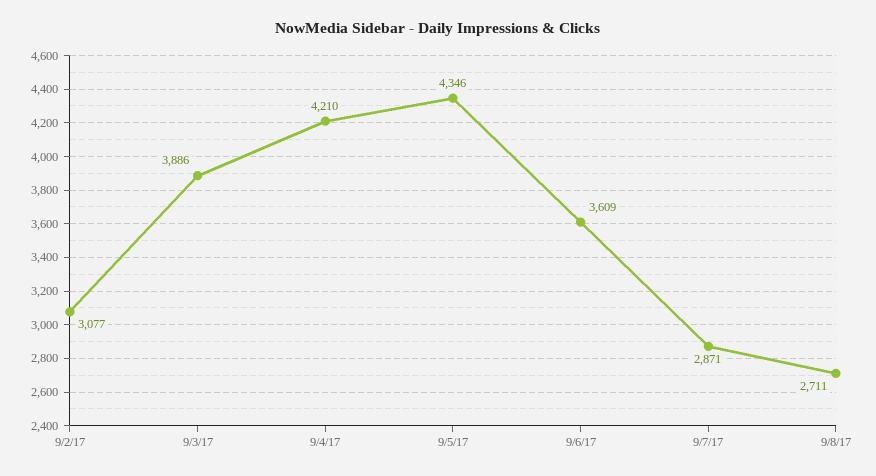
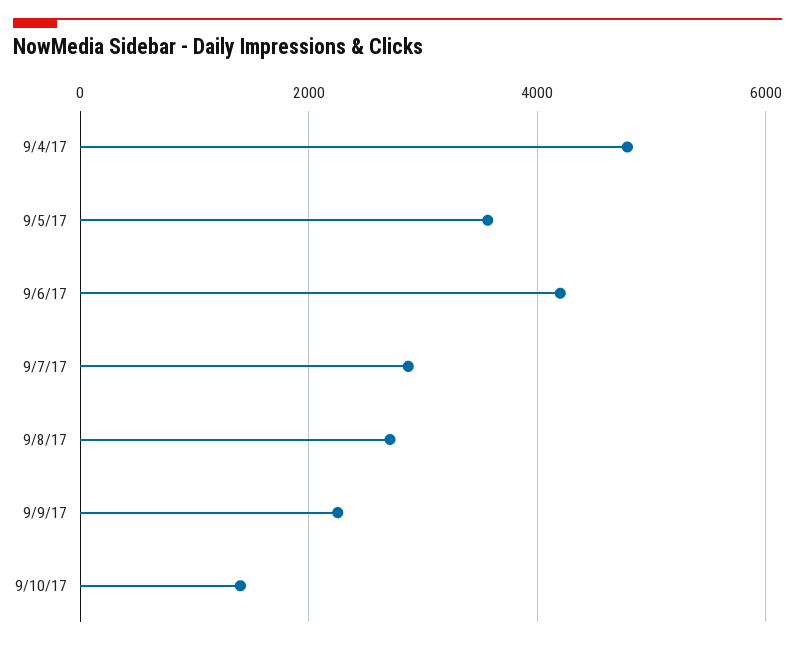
9/2/17: 3077 -> none
9/3/17: 3886 -> none
9/4/17: 4210 -> 4800
9/5/17: 4346 -> 3600
9/6/17: 3609 -> 4200
9/9/17: none -> 2200
9/10/17: none -> 1400

